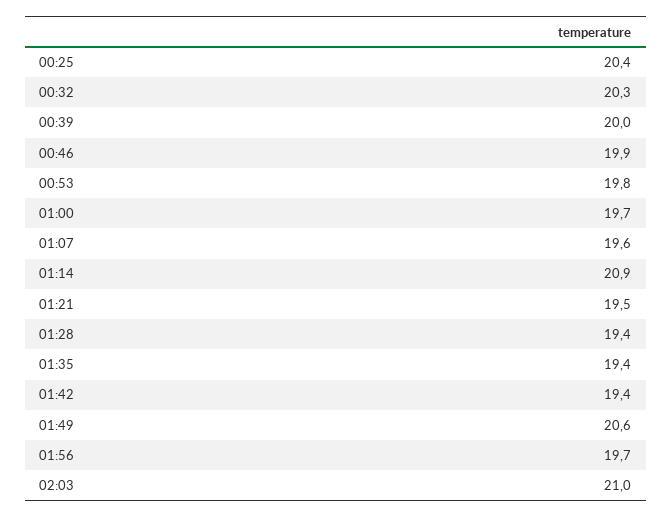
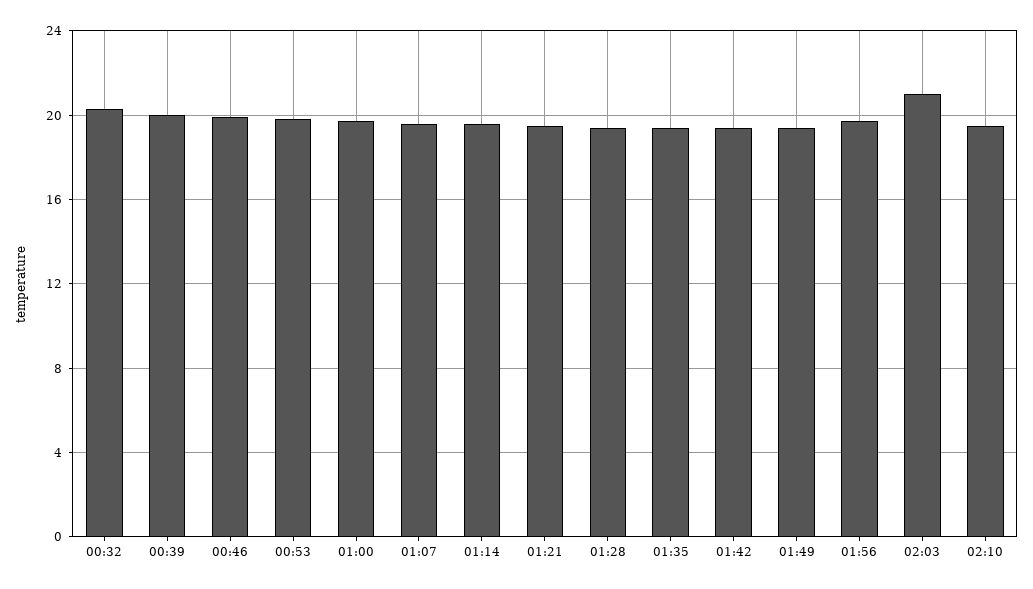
00:25: 20.4 -> none
01:14: 20.9 -> 19.5
01:49: 20.6 -> 19.5
02:10: none -> 19.5

